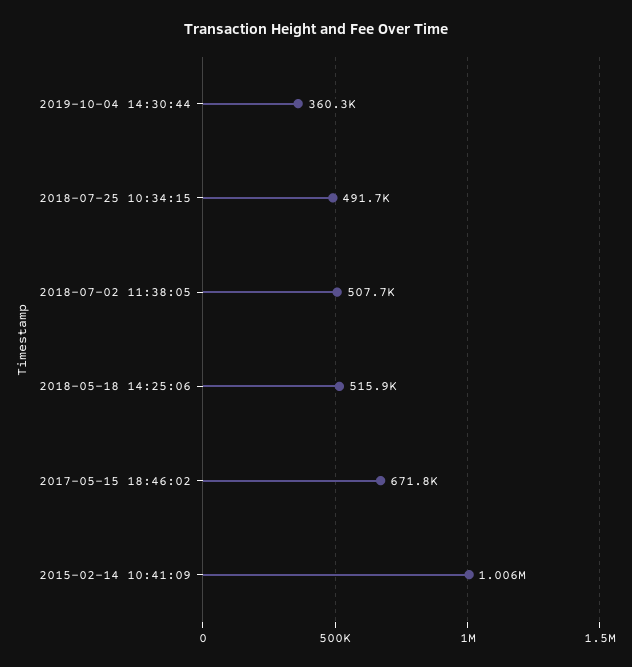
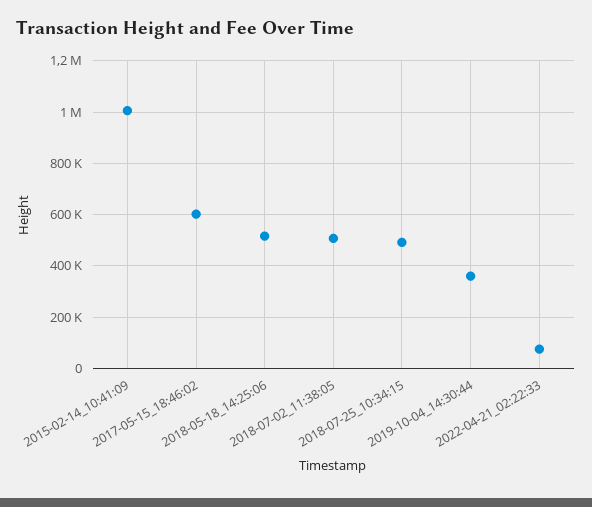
2017-05-15 18:46:02: 671800 -> 600000
2022-04-21_02:22:33: none -> 75000

